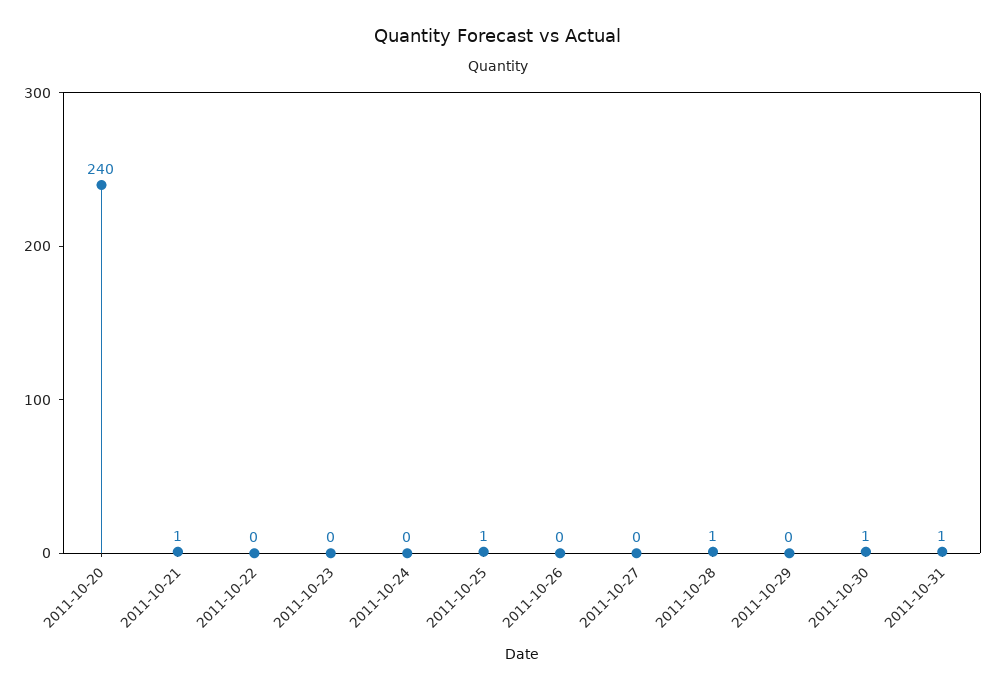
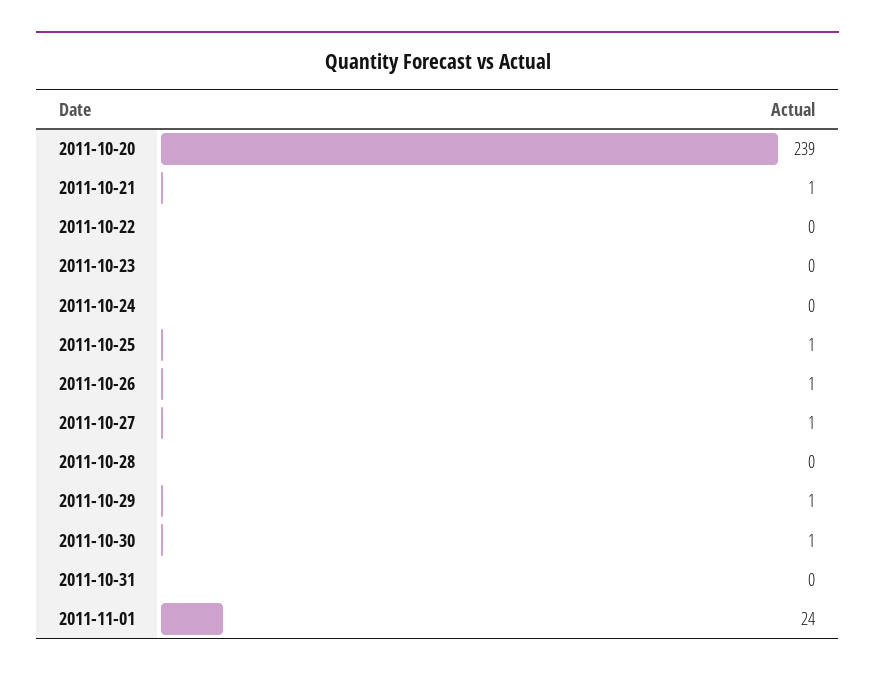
2011-10-20: 240 -> 239
2011-10-26: 0 -> 1
2011-10-27: 0 -> 1
2011-10-28: 1 -> 0
2011-10-29: 0 -> 1
2011-10-31: 1 -> 0
2011-11-01: none -> 24

